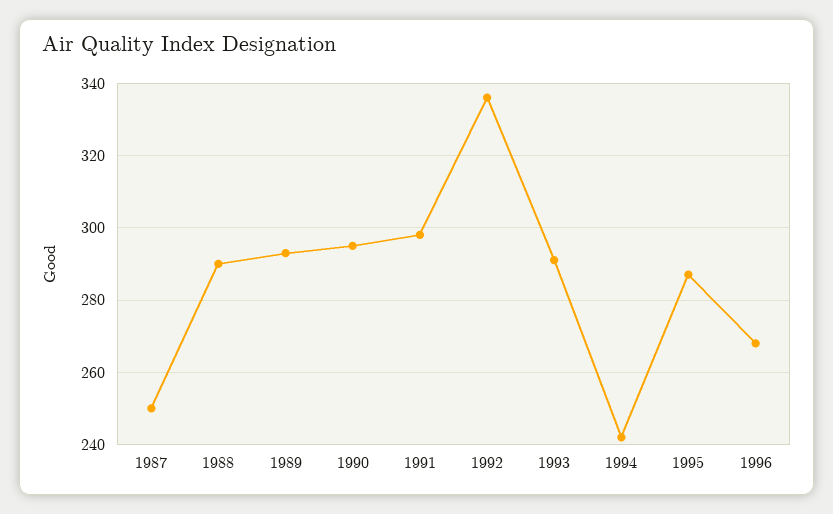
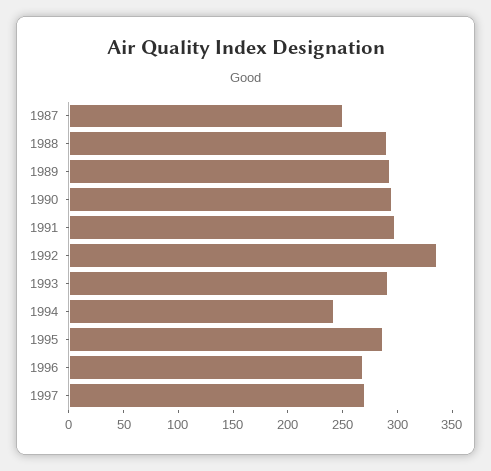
1997: none -> 270

